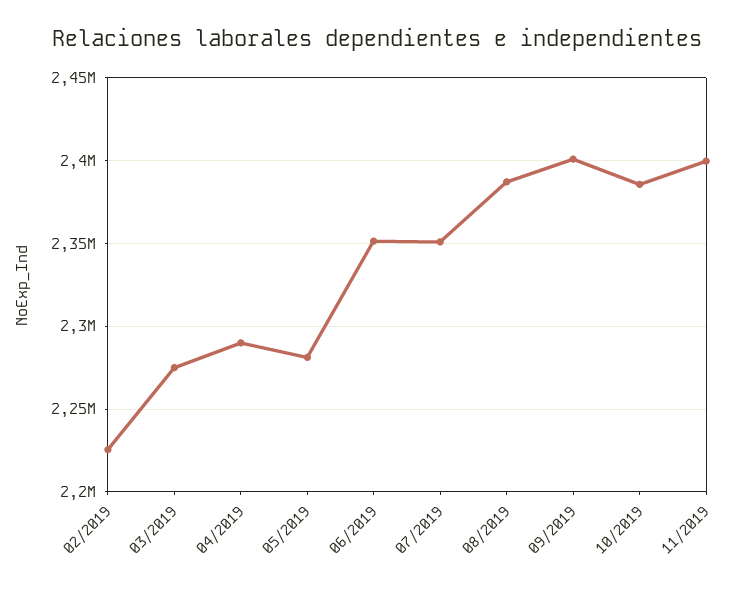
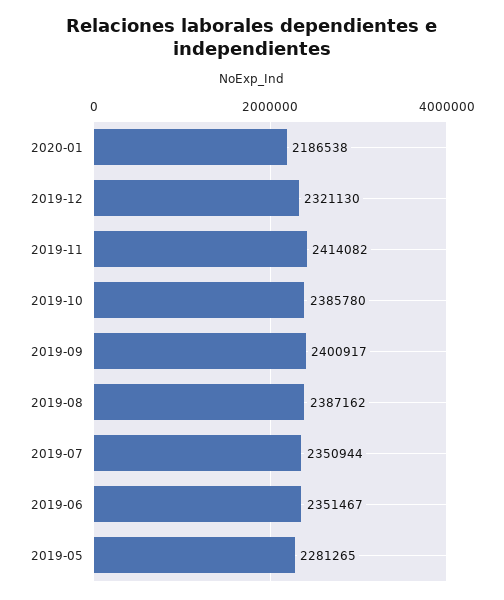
02/2019: 2225000 -> none
03/2019: 2275000 -> none
04/2019: 2290000 -> none
11/2019: 2400000 -> 2414082
2020-01: none -> 2186538
2019-12: none -> 2321130

